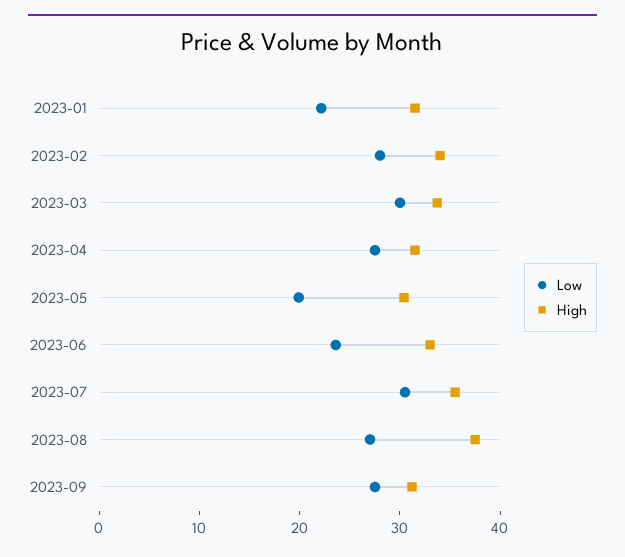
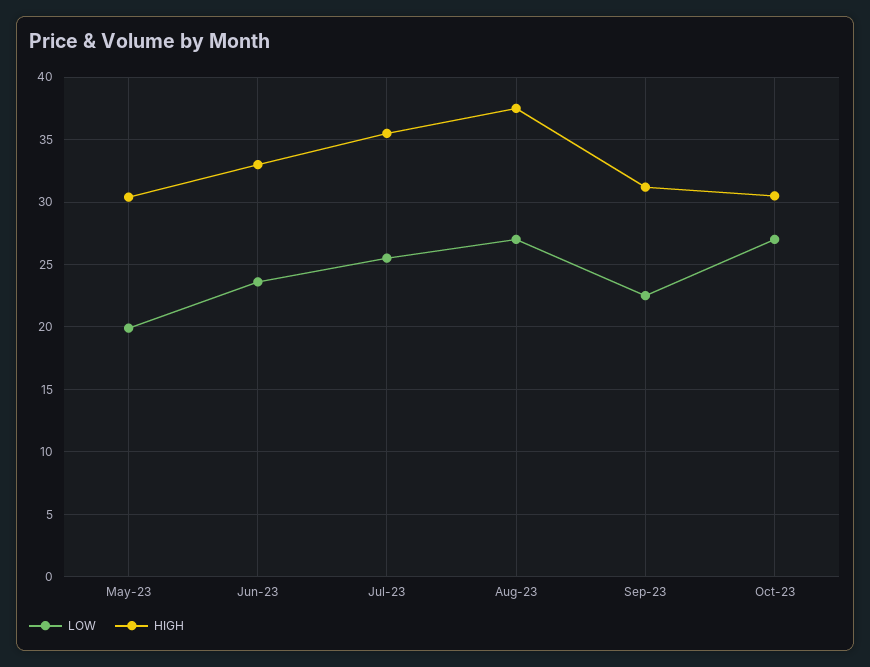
Low, 2023-01: 22 -> none
High, 2023-01: 32 -> none
Low, 2023-02: 28 -> none
High, 2023-02: 34 -> none
Low, 2023-03: 30 -> none
High, 2023-03: 34 -> none
Low, 2023-04: 28 -> none
High, 2023-04: 32 -> none
Low, 2023-07: 30 -> 25.5
Low, 2023-09: 28 -> 22.5
Low, Oct-23: none -> 27
High, Oct-23: none -> 30.5

